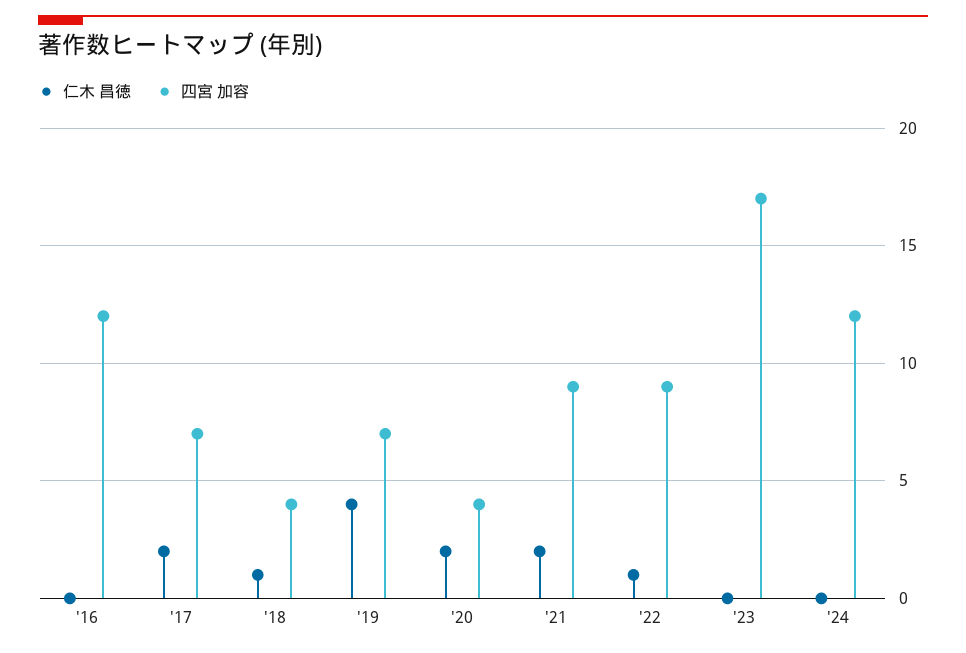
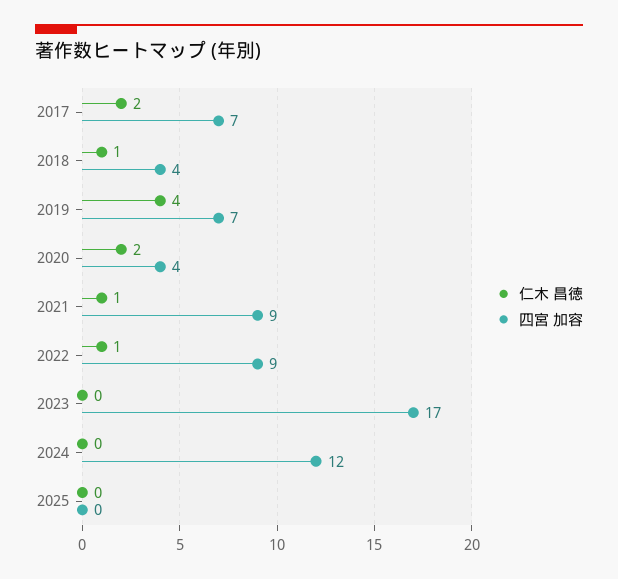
仁木 昌徳, '16: 0 -> none
四宮 加容, '16: 12 -> none
仁木 昌徳, '21: 2 -> 1
仁木 昌徳, 2025: none -> 0
四宮 加容, 2025: none -> 0

